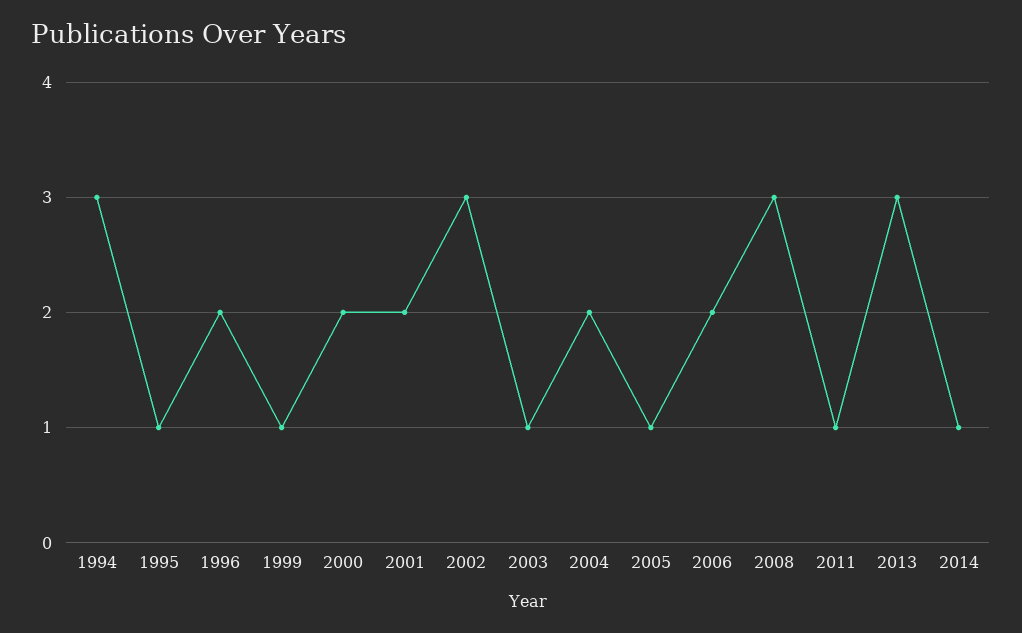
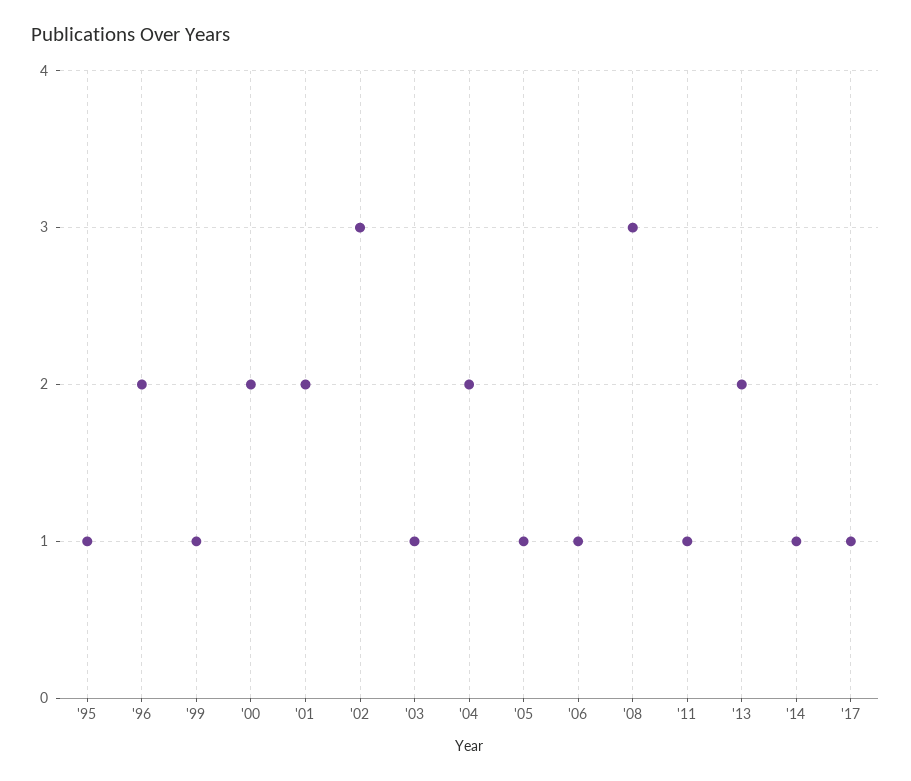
1994: 3 -> none
2006: 2 -> 1
2013: 3 -> 2
'17: none -> 1

